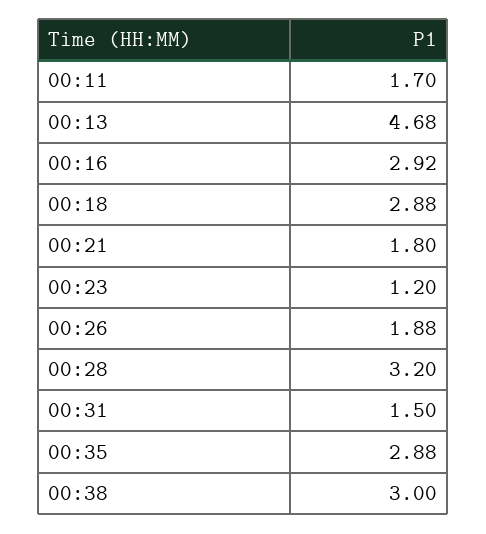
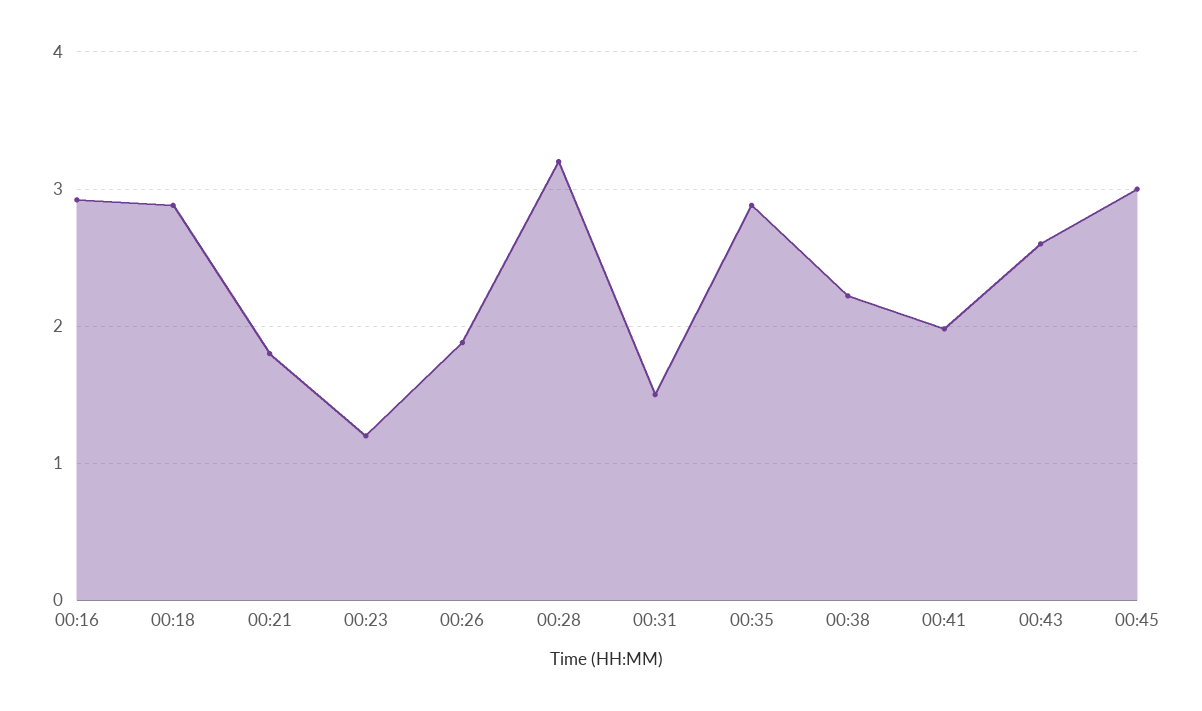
00:11: 1.7 -> none
00:13: 4.68 -> none
00:38: 3 -> 2.2
00:41: none -> 2
00:43: none -> 2.6
00:45: none -> 3

